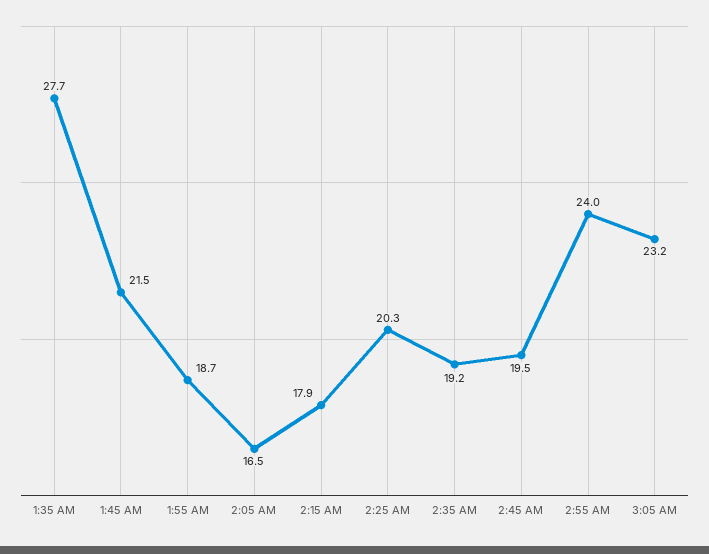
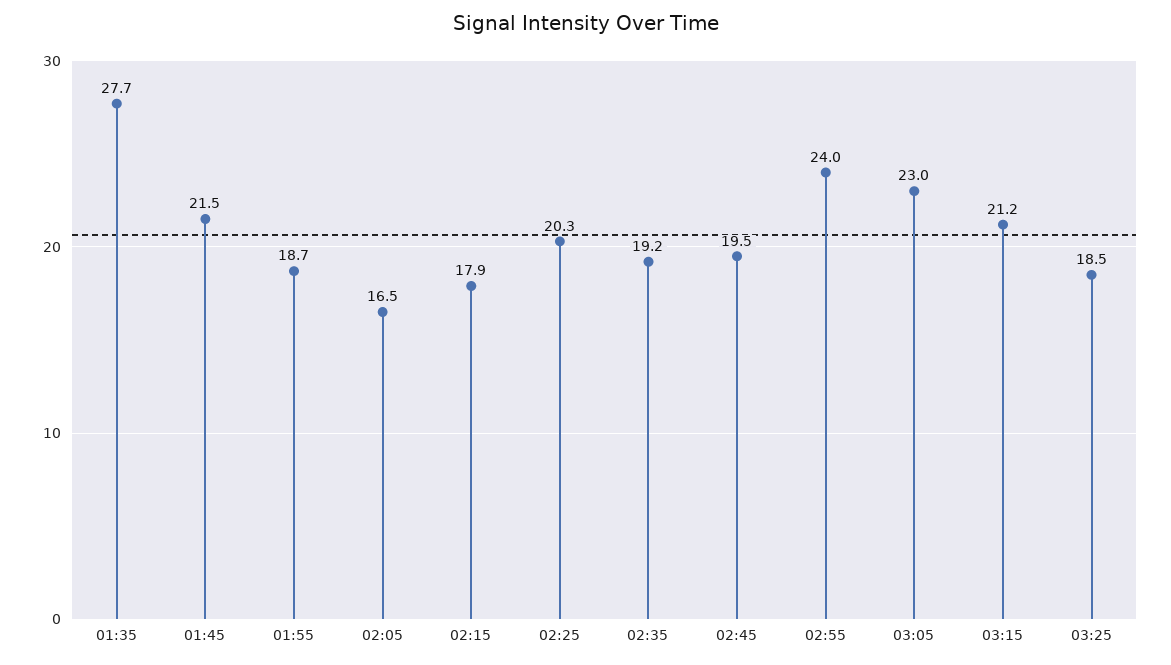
3:05 AM: 23.2 -> 23
03:15: none -> 21.2
03:25: none -> 18.5

